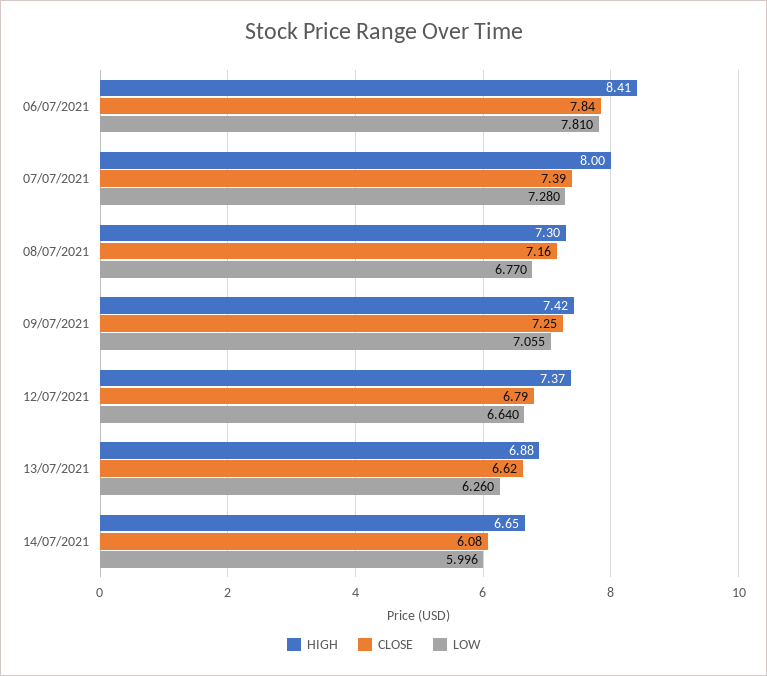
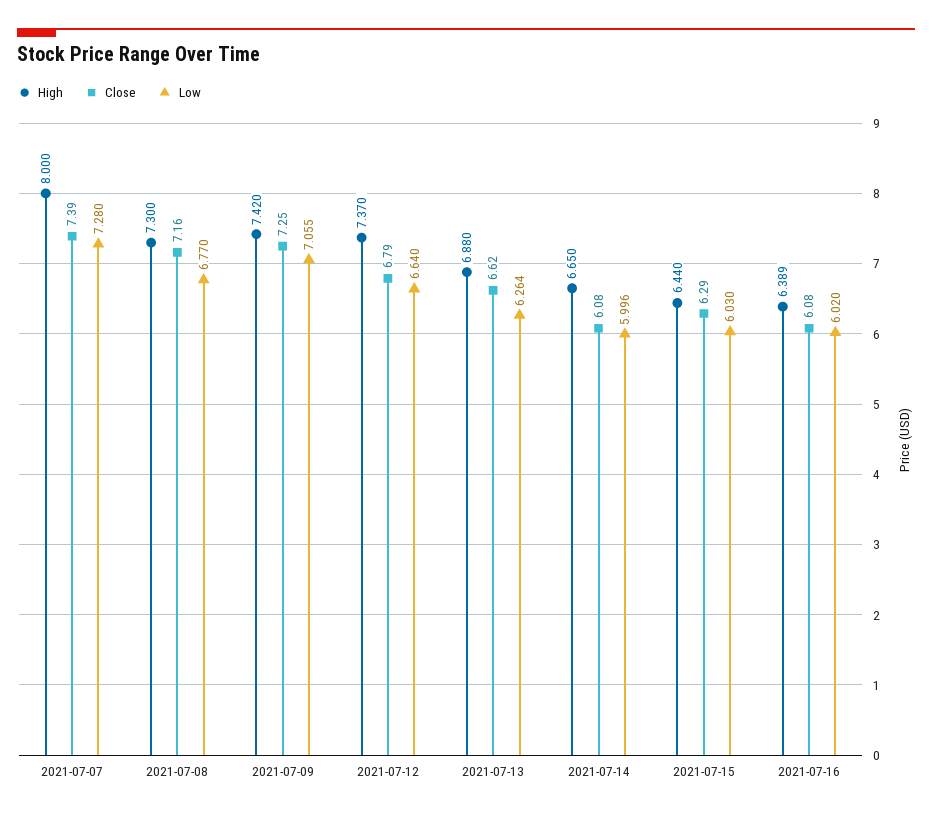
HIGH, 06/07/2021: 8.41 -> none
CLOSE, 06/07/2021: 7.84 -> none
LOW, 06/07/2021: 7.81 -> none
LOW, 13/07/2021: 6.26 -> 6.264
HIGH, 2021-07-15: none -> 6.44
CLOSE, 2021-07-15: none -> 6.29
LOW, 2021-07-15: none -> 6.03
HIGH, 2021-07-16: none -> 6.389
CLOSE, 2021-07-16: none -> 6.08
LOW, 2021-07-16: none -> 6.02

